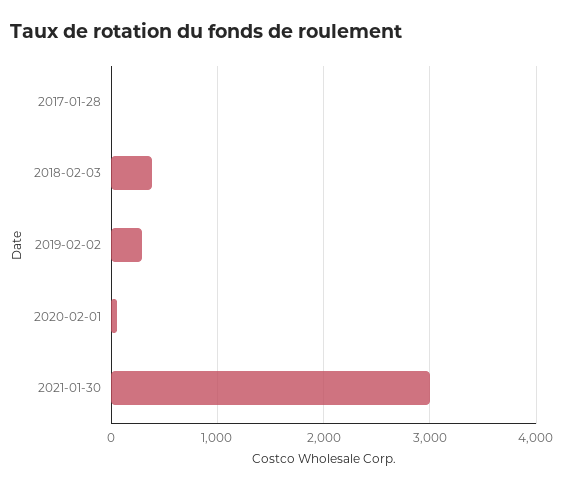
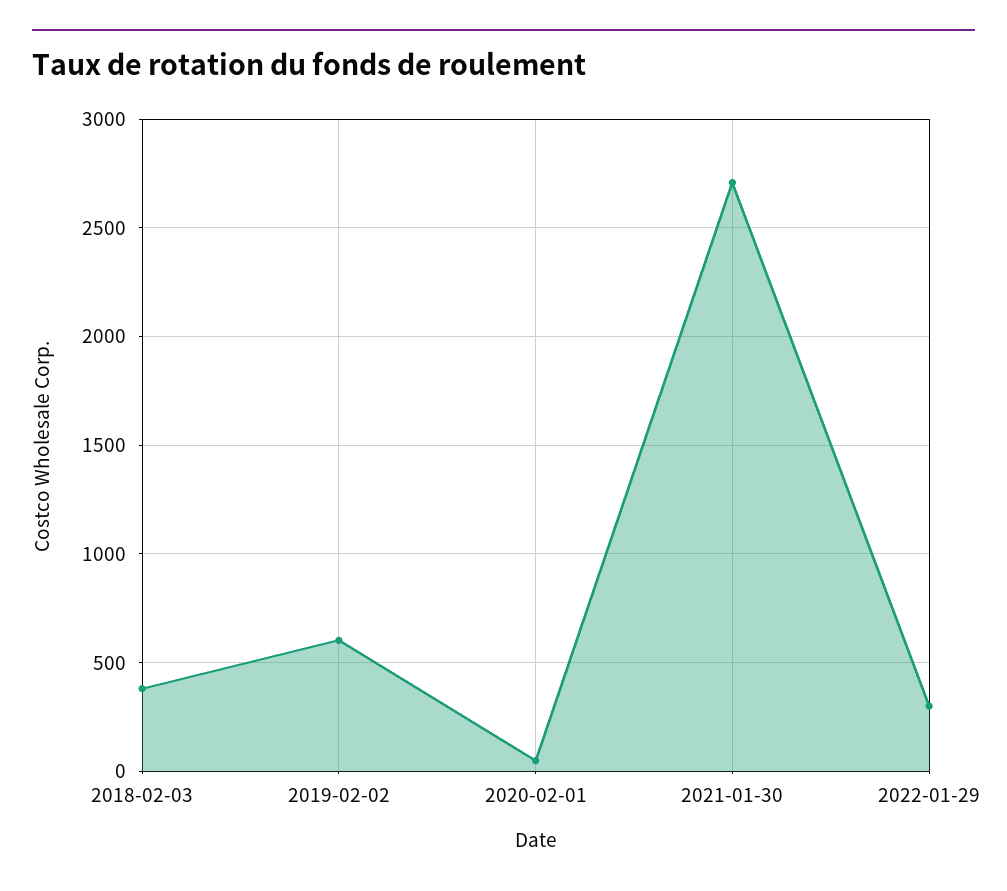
2017-01-28: 0 -> none
2019-02-02: 300 -> 600
2021-01-30: 3000 -> 2700
2022-01-29: none -> 300

